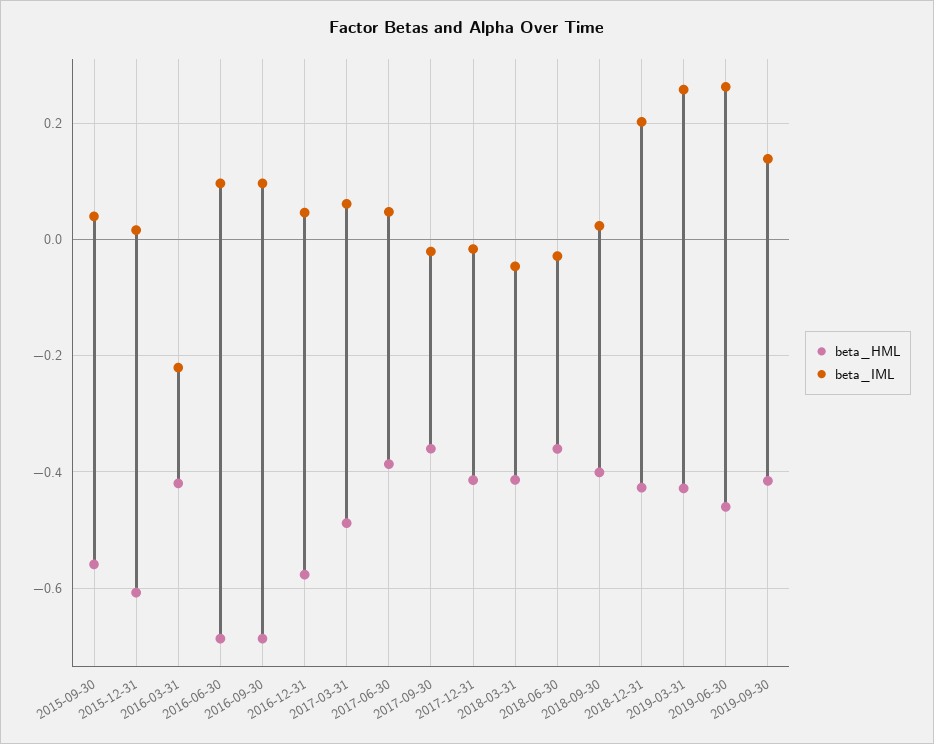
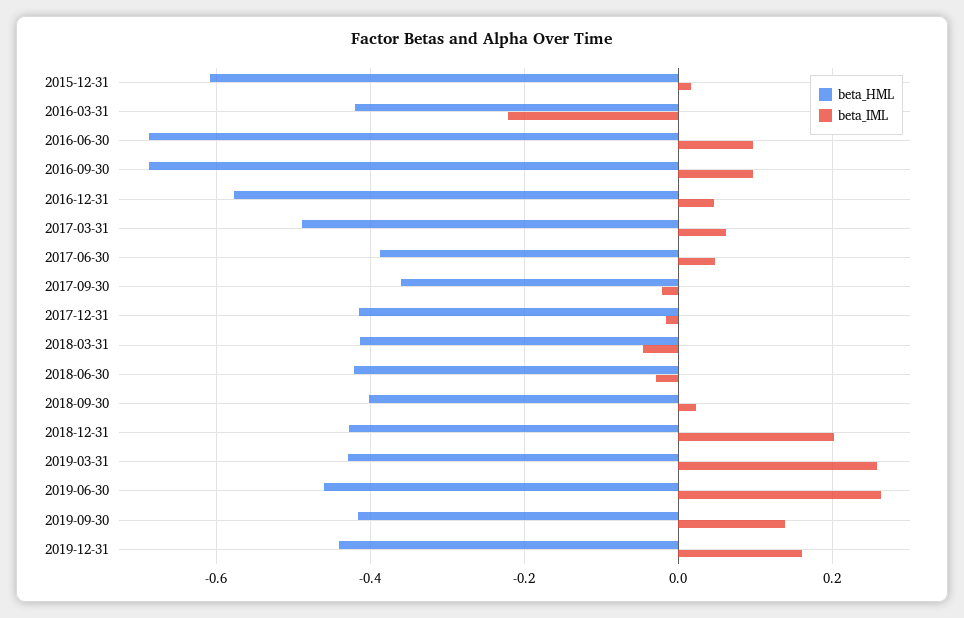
beta_HML, 2015-09-30: -0.56 -> none
beta_IML, 2015-09-30: 0.04 -> none
beta_HML, 2018-06-30: -0.36 -> -0.42
beta_HML, 2019-12-31: none -> -0.44
beta_IML, 2019-12-31: none -> 0.16

